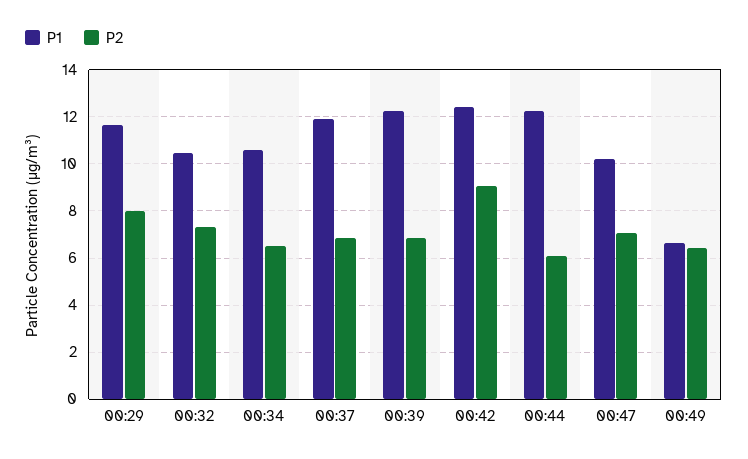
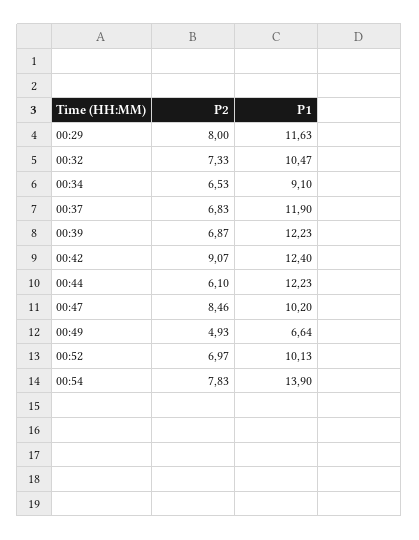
P1, 00:34: 10.5 -> 9.1
P2, 00:47: 7 -> 8.46
P2, 00:49: 6.5 -> 4.93
P2, 00:52: none -> 6.97
P1, 00:52: none -> 10.13
P2, 00:54: none -> 7.83
P1, 00:54: none -> 13.9

